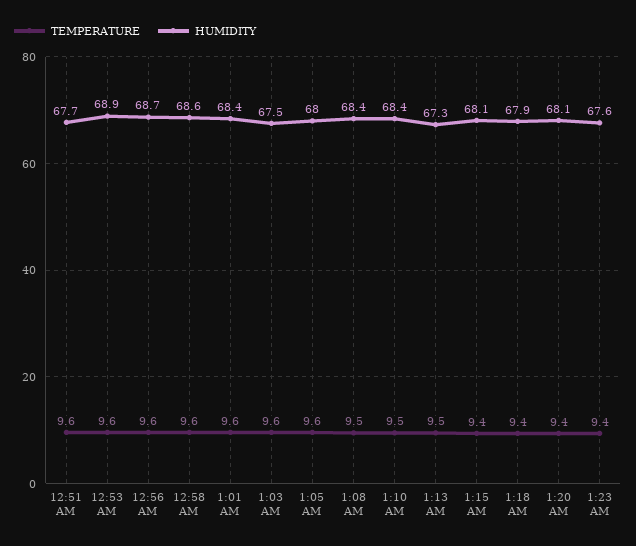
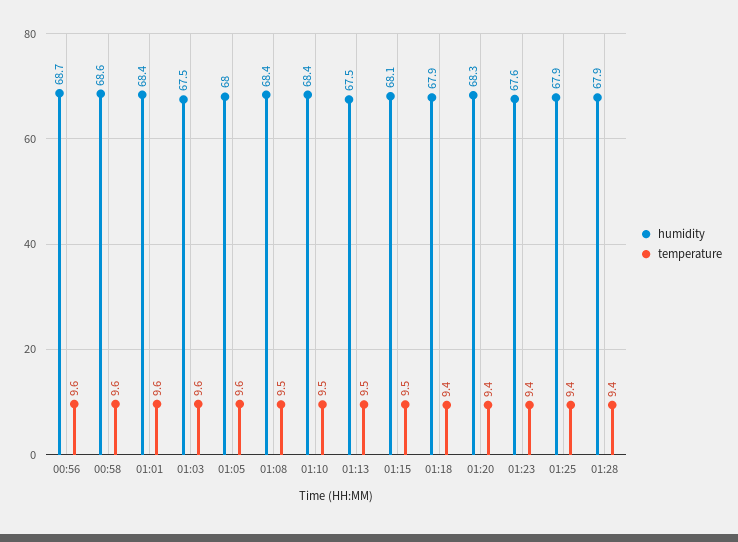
TEMPERATURE, 12:51 AM: 9.6 -> none
HUMIDITY, 12:51 AM: 67.7 -> none
TEMPERATURE, 12:53 AM: 9.6 -> none
HUMIDITY, 12:53 AM: 68.9 -> none
HUMIDITY, 1:13 AM: 67.3 -> 67.5
TEMPERATURE, 1:15 AM: 9.4 -> 9.5
HUMIDITY, 1:20 AM: 68.1 -> 68.3
HUMIDITY, 01:25: none -> 67.9
TEMPERATURE, 01:25: none -> 9.4
HUMIDITY, 01:28: none -> 67.9
TEMPERATURE, 01:28: none -> 9.4

